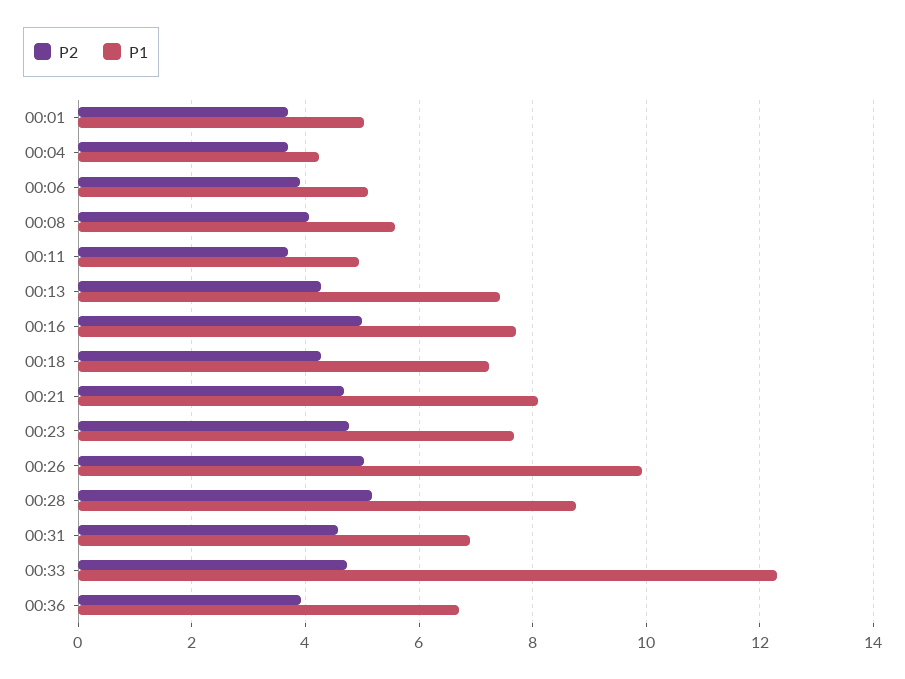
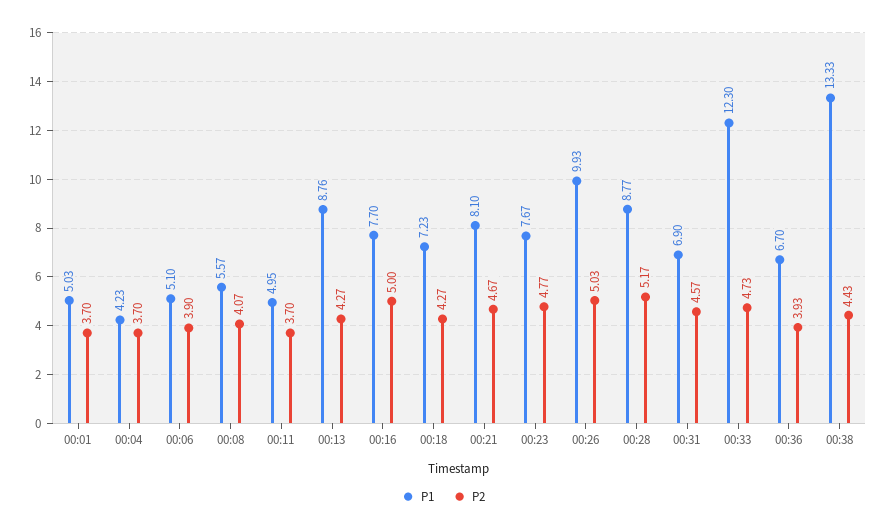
P1, 00:13: 7.4 -> 8.76
P1, 00:38: none -> 13.33
P2, 00:38: none -> 4.43

